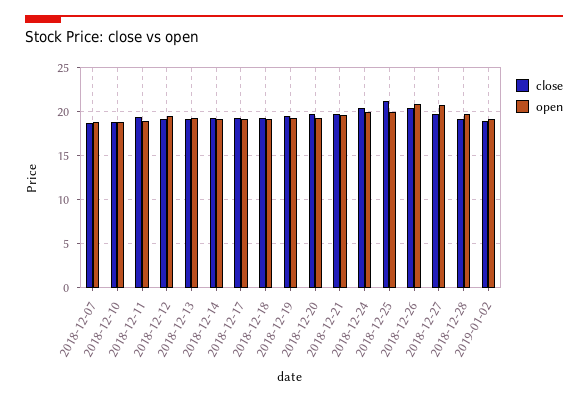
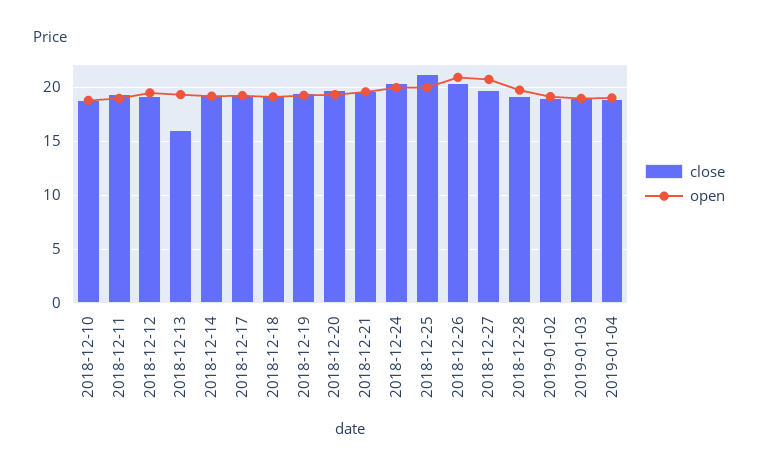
close, 2018-12-07: 19 -> none
open, 2018-12-07: 19 -> none
close, 2018-12-13: 19 -> 16
close, 2019-01-03: none -> 19
open, 2019-01-03: none -> 19
close, 2019-01-04: none -> 19
open, 2019-01-04: none -> 19

